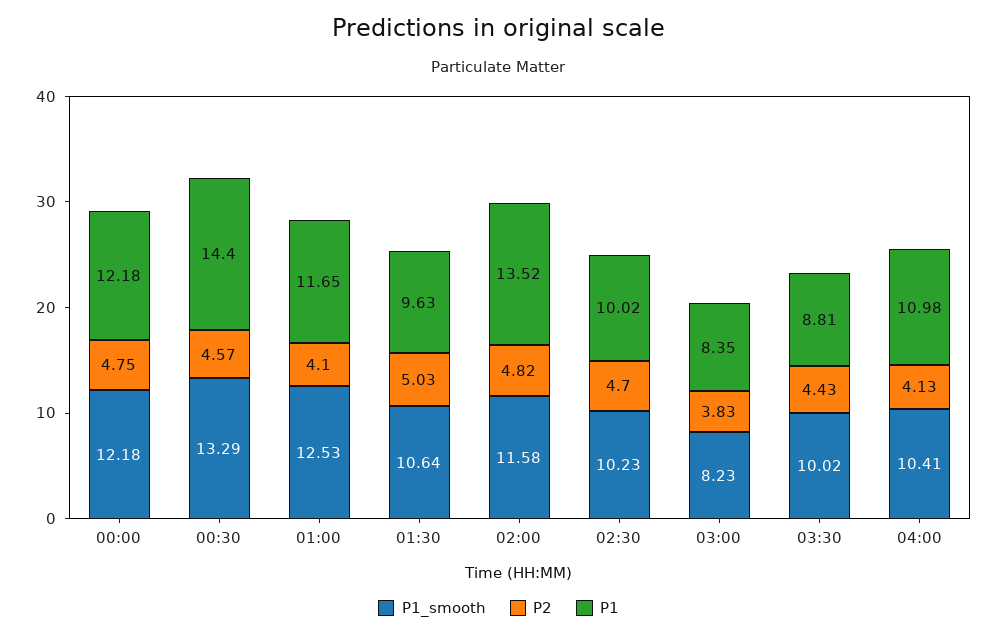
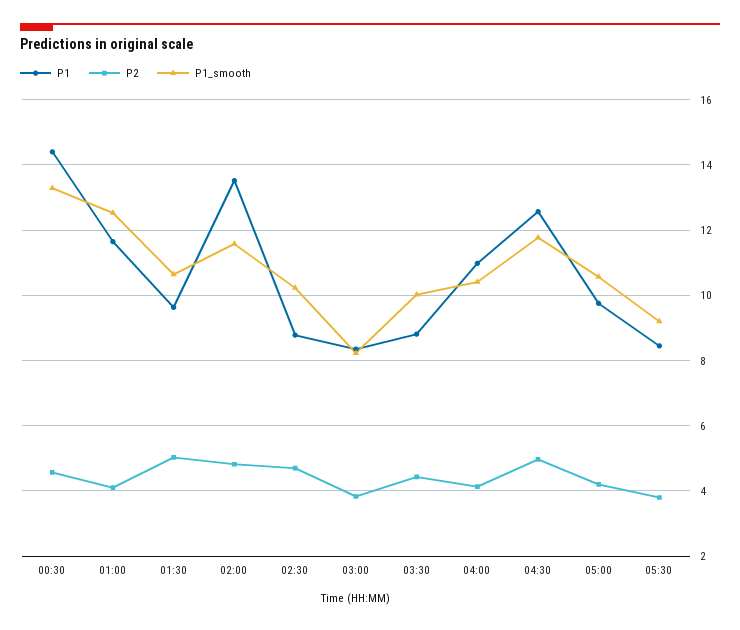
P1_smooth, 00:00: 12.18 -> none
P2, 00:00: 4.75 -> none
P1, 00:00: 12.18 -> none
P1, 02:30: 10.02 -> 8.8
P1, 04:30: none -> 12.6
P2, 04:30: none -> 5
P1_smooth, 04:30: none -> 11.8
P1, 05:00: none -> 9.8
P2, 05:00: none -> 4.2
P1_smooth, 05:00: none -> 10.6
P1, 05:30: none -> 8.4
P2, 05:30: none -> 3.8
P1_smooth, 05:30: none -> 9.2

